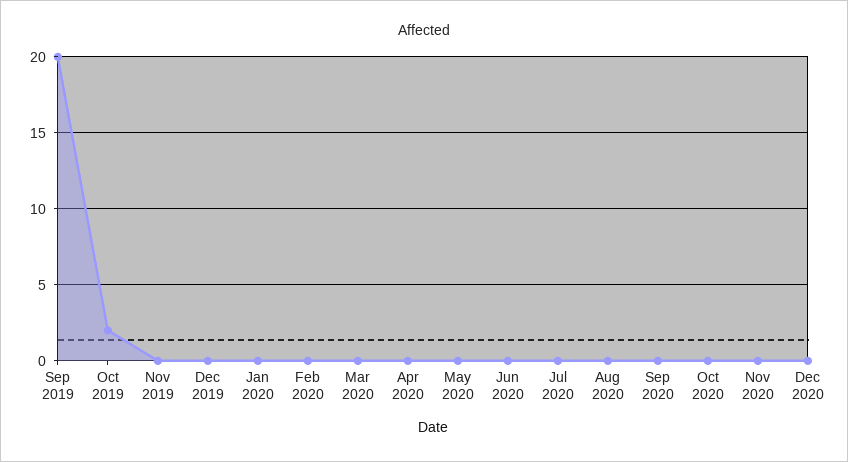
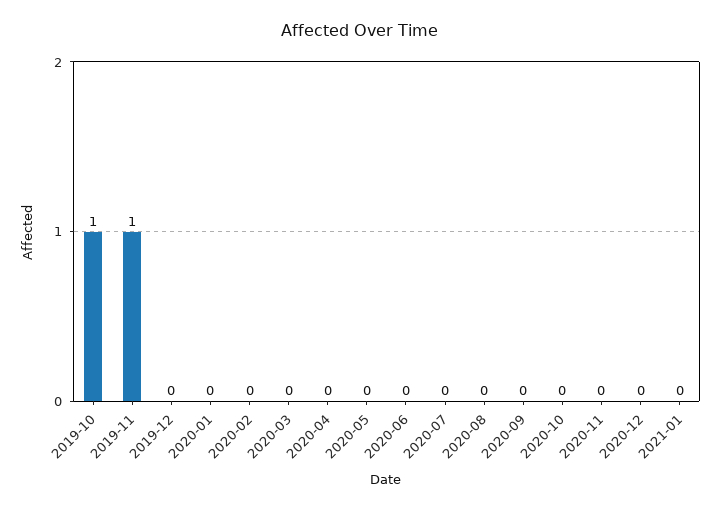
Sep 2019: 20 -> none
Oct 2019: 2 -> 1
Nov 2019: 0 -> 1
2021-01: none -> 0

